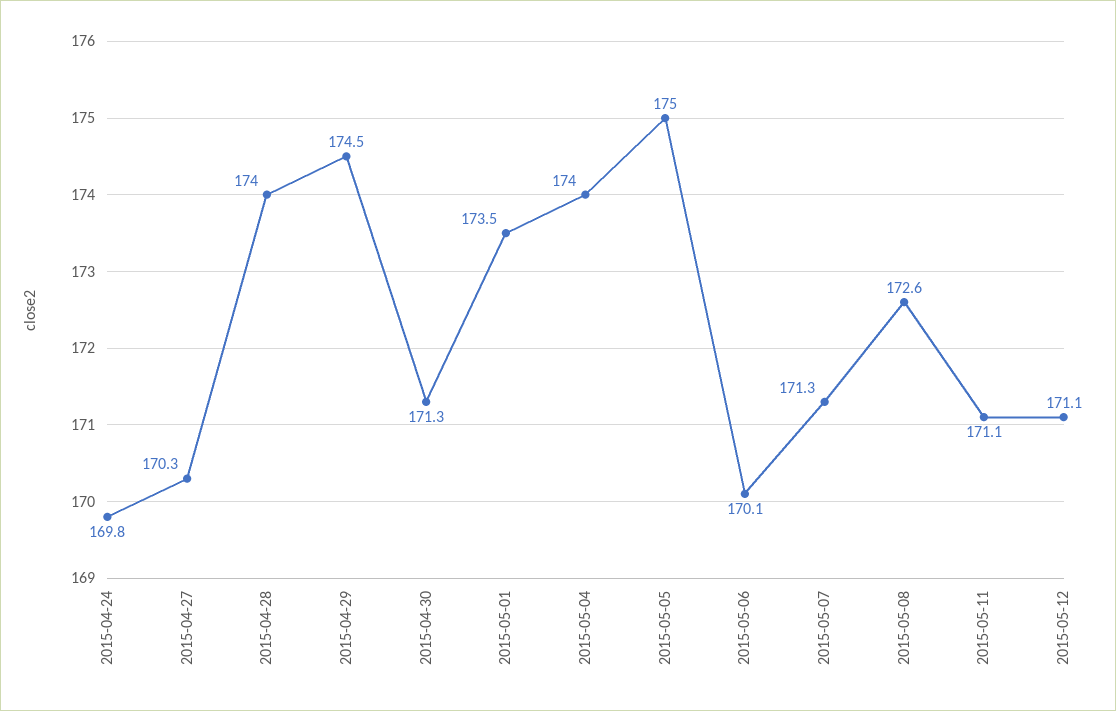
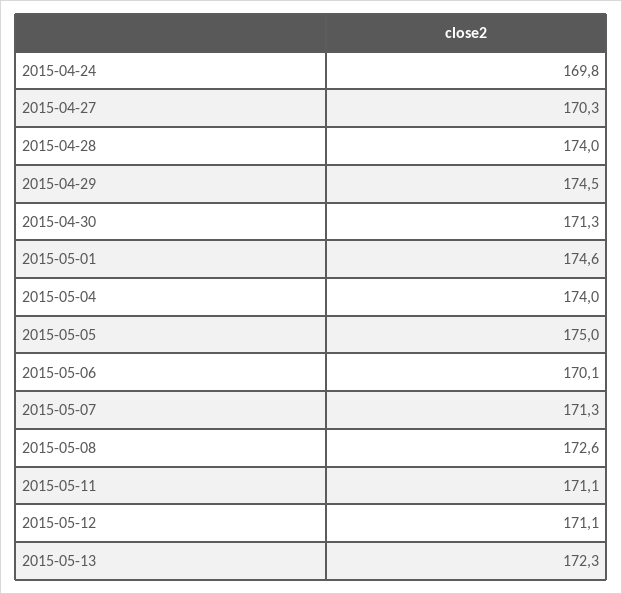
2015-05-01: 173.5 -> 174.6
2015-05-13: none -> 172.3

